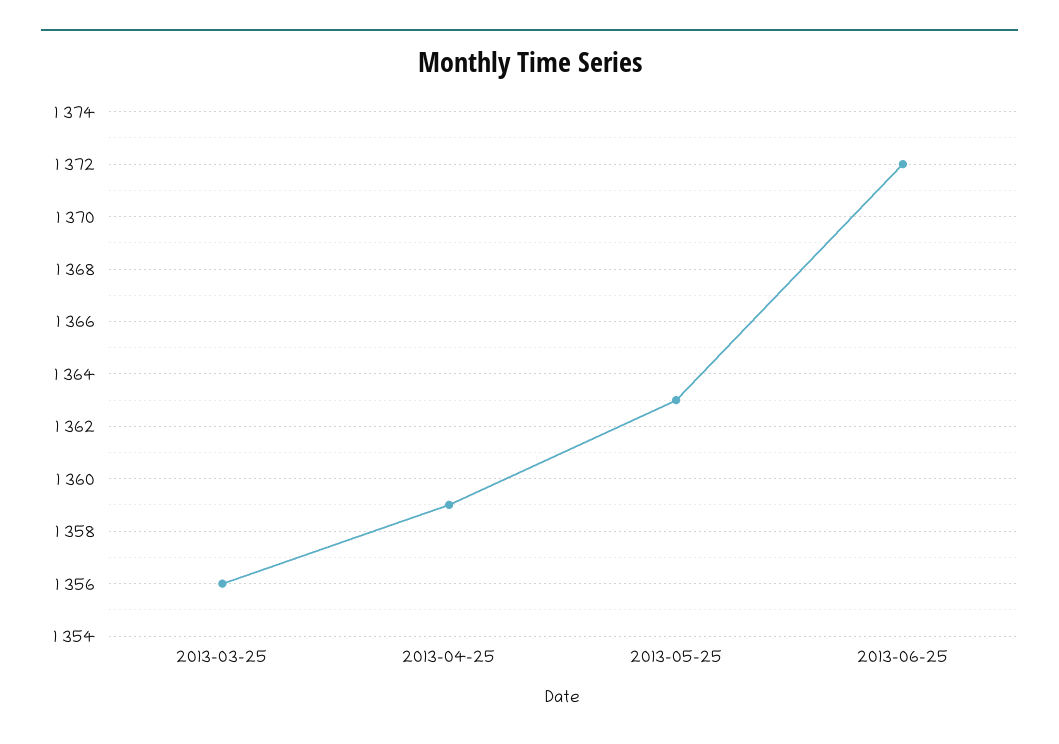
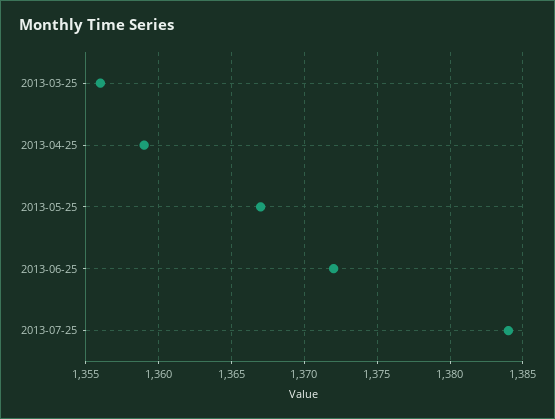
2013-05-25: 1363 -> 1367
2013-07-25: none -> 1384

